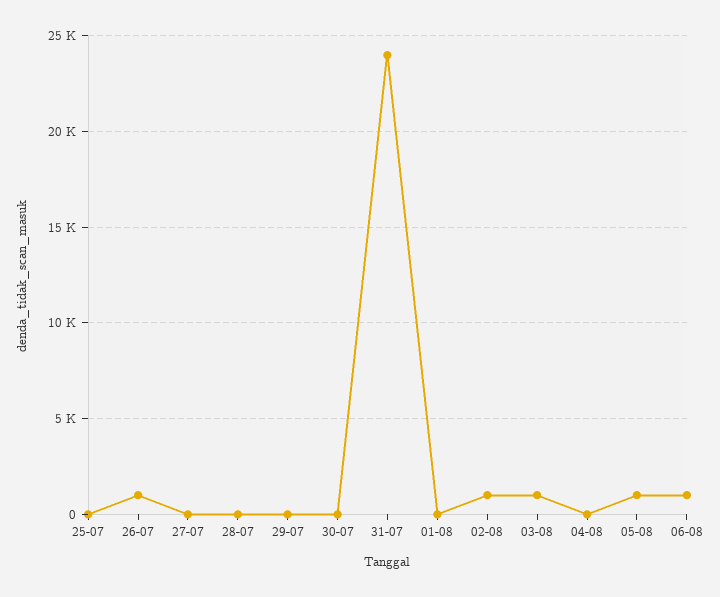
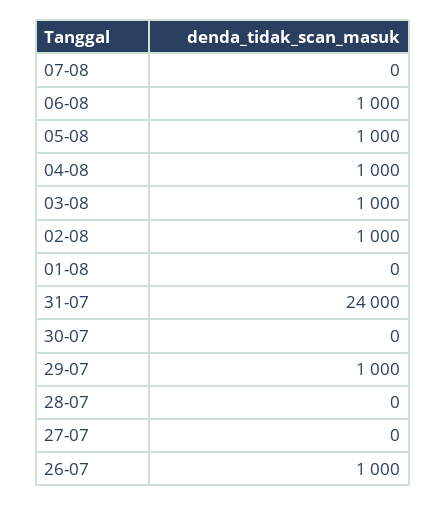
25-07: 0 -> none
29-07: 0 -> 1000
04-08: 0 -> 1000
07-08: none -> 0

